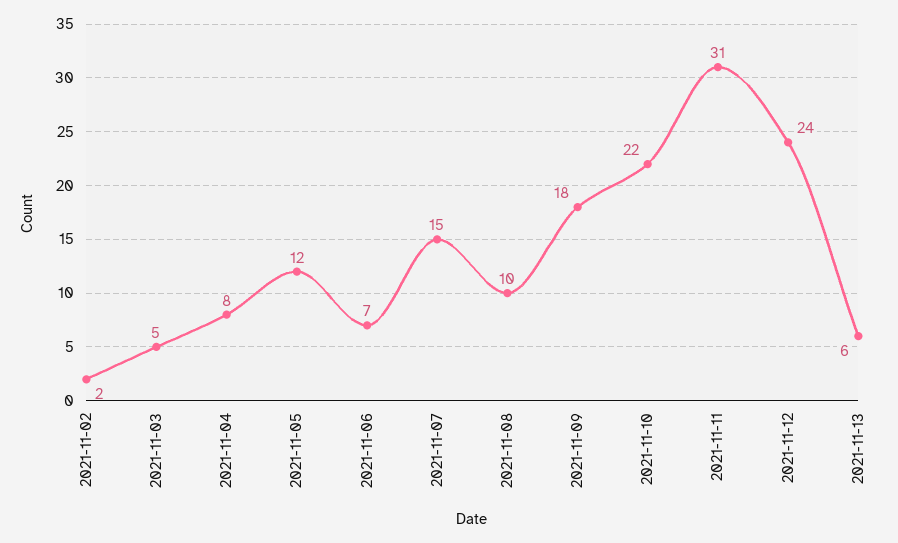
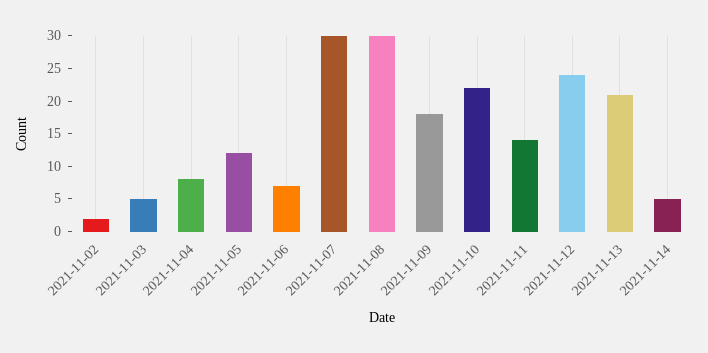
2021-11-07: 15 -> 30
2021-11-08: 10 -> 30
2021-11-11: 31 -> 15
2021-11-13: 6 -> 20
2021-11-14: none -> 5

